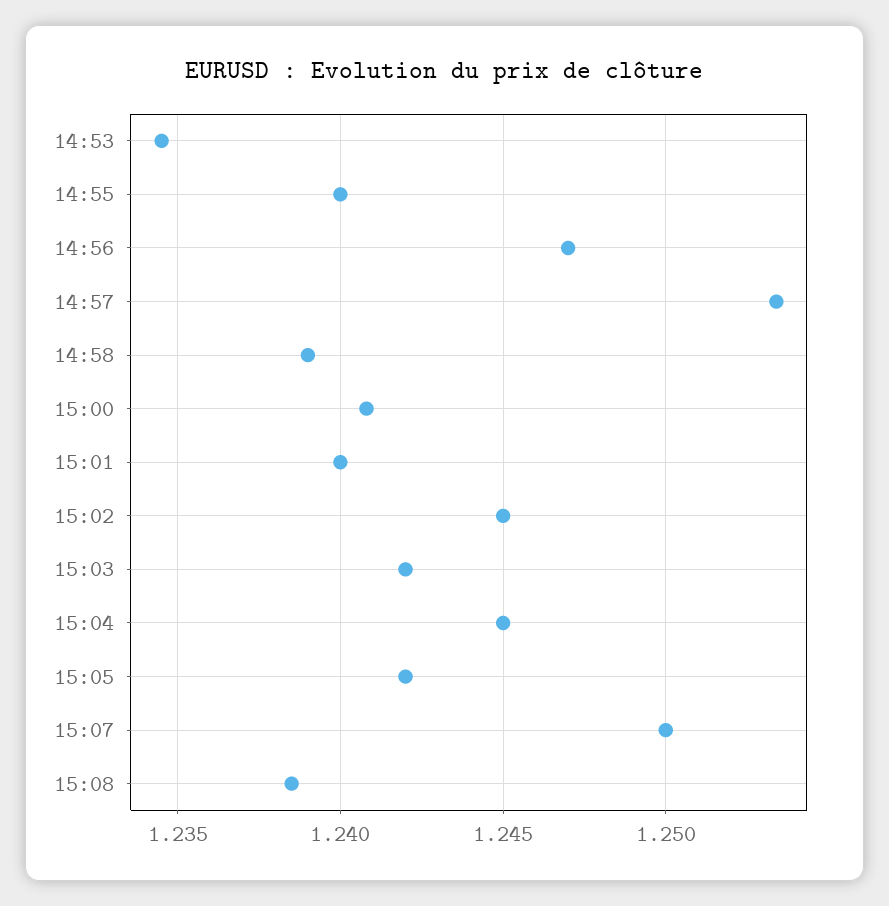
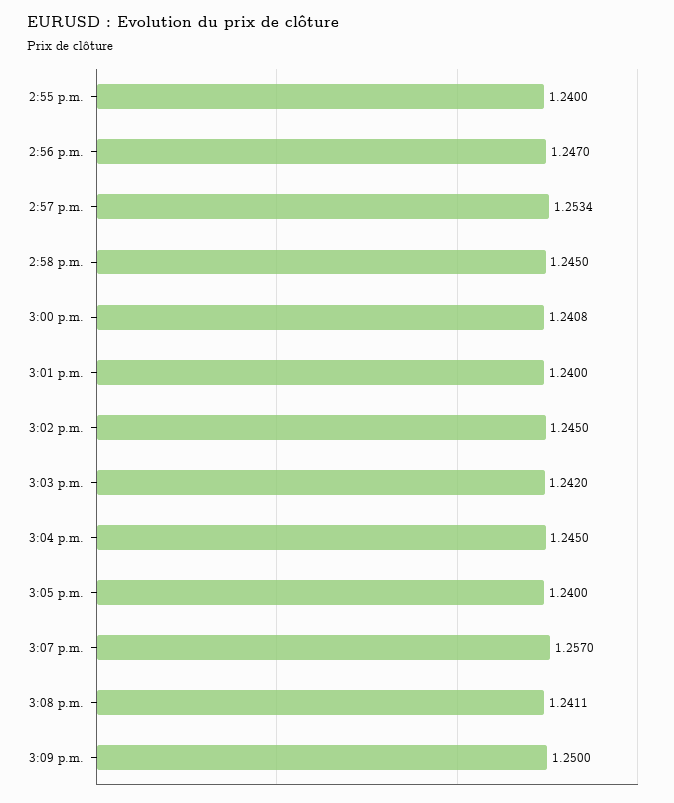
14:53: 1.2345 -> none
14:58: 1.239 -> 1.245
15:05: 1.242 -> 1.24
15:07: 1.25 -> 1.257
15:08: 1.2385 -> 1.2411
3:09 p.m.: none -> 1.25

